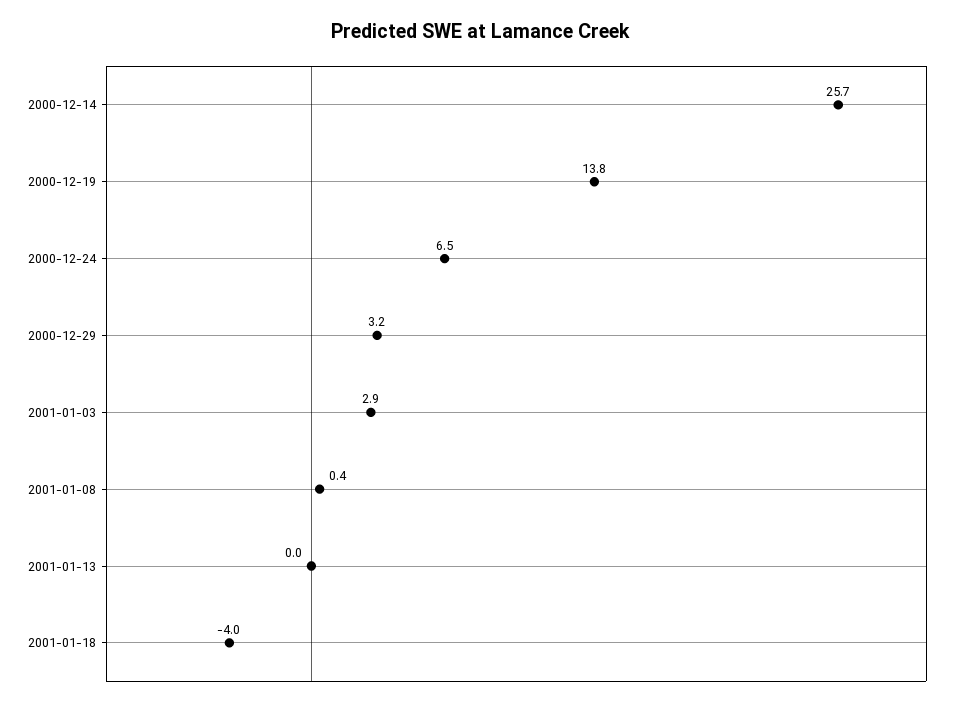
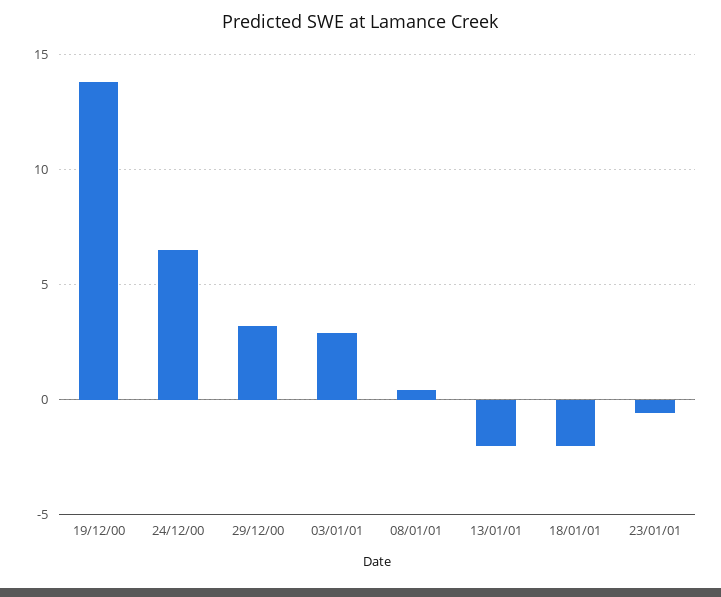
2000-12-14: 25.7 -> none
2001-01-13: 0 -> -2
2001-01-18: -4 -> -2
23/01/01: none -> -0.5

